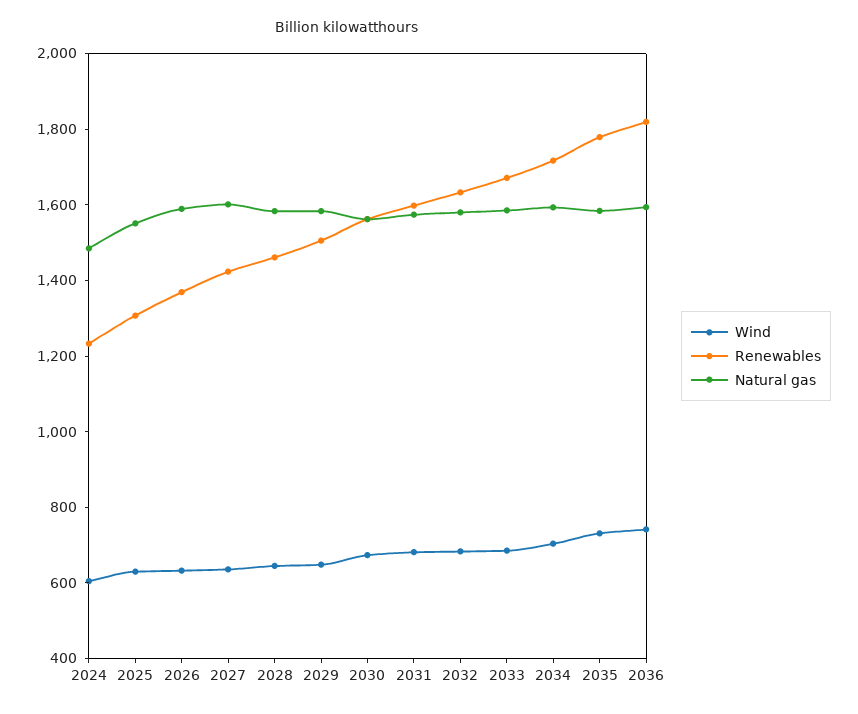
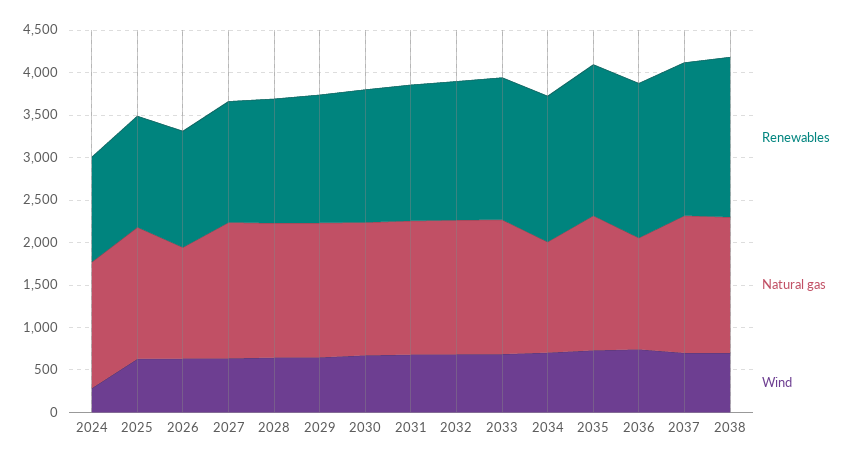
Wind, 2024: 600 -> 300
Natural gas, 2026: 1600 -> 1300
Natural gas, 2034: 1600 -> 1300
Natural gas, 2036: 1600 -> 1300
Renewables, 2037: none -> 1800
Natural gas, 2037: none -> 1600
Wind, 2037: none -> 700
Renewables, 2038: none -> 1900
Natural gas, 2038: none -> 1600
Wind, 2038: none -> 700

